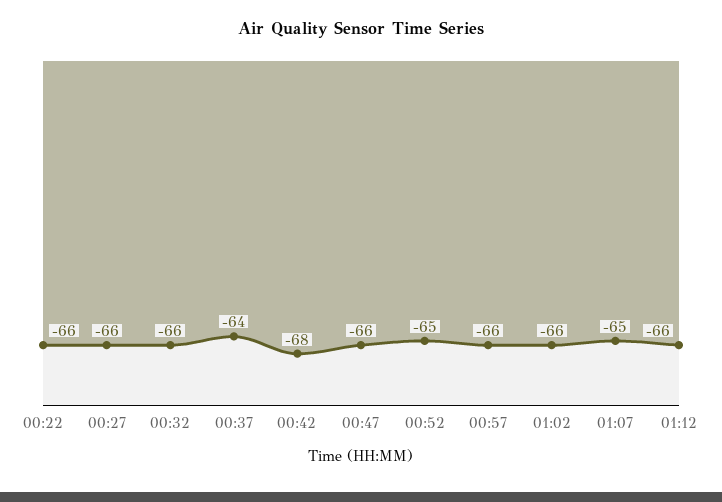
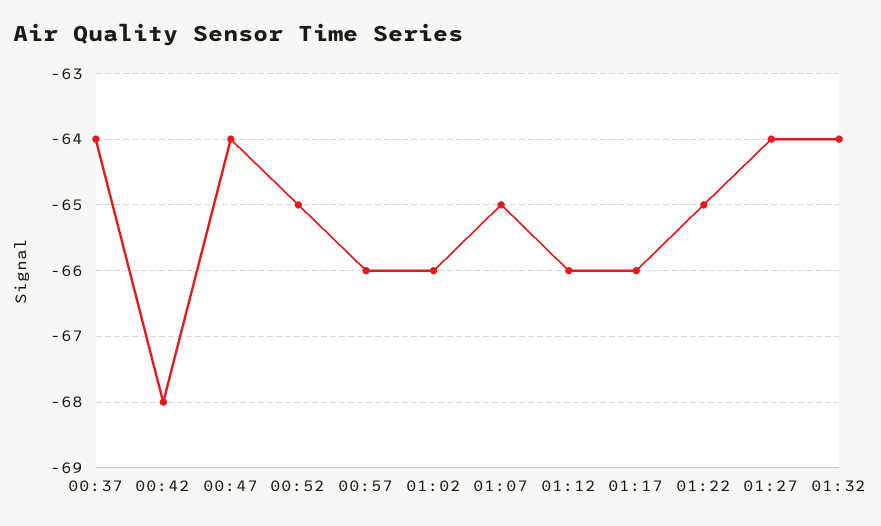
00:22: -66 -> none
00:27: -66 -> none
00:32: -66 -> none
00:47: -66 -> -64
01:17: none -> -66
01:22: none -> -65
01:27: none -> -64
01:32: none -> -64

